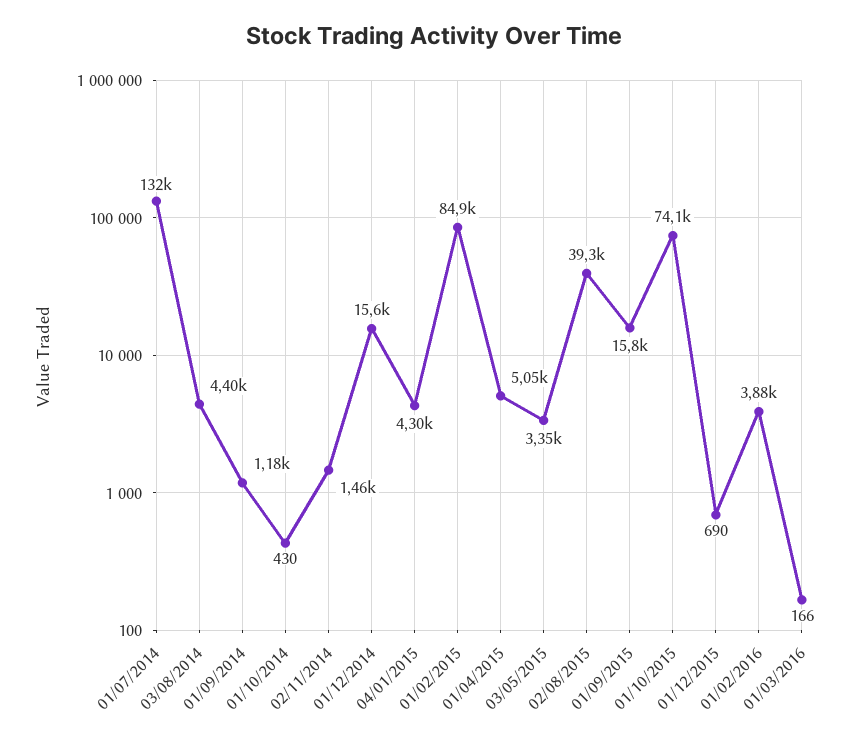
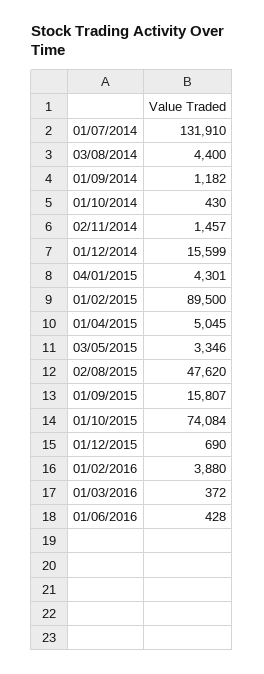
01/02/2015: 84900 -> 89500
02/08/2015: 39300 -> 47620
01/03/2016: 166 -> 372
01/06/2016: none -> 428

